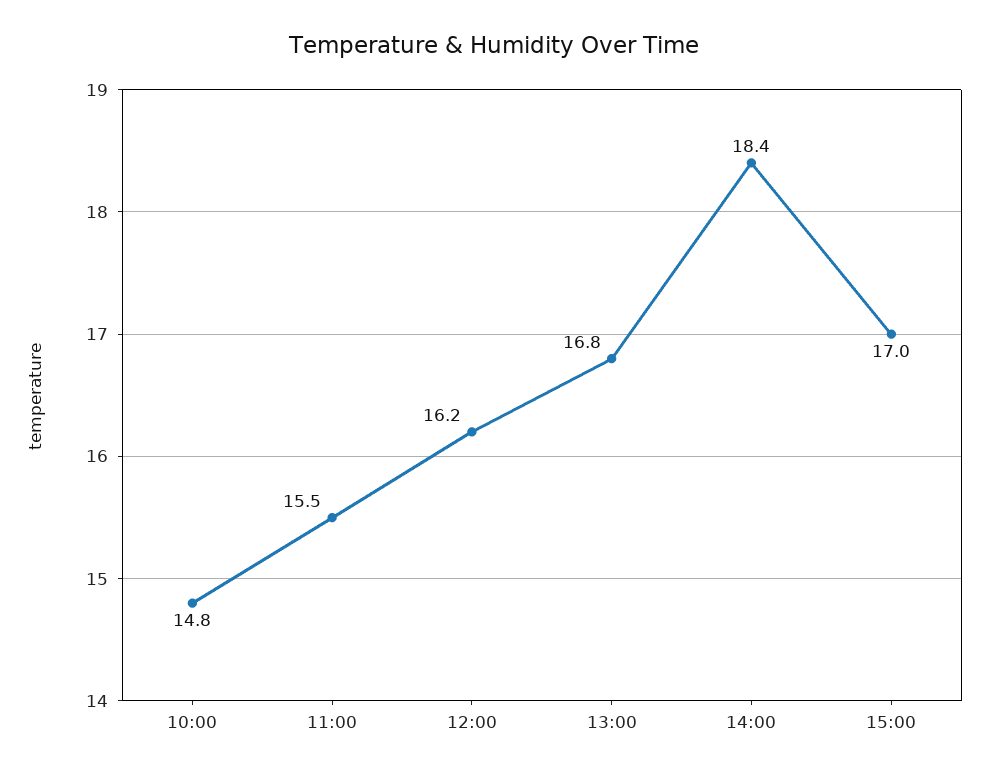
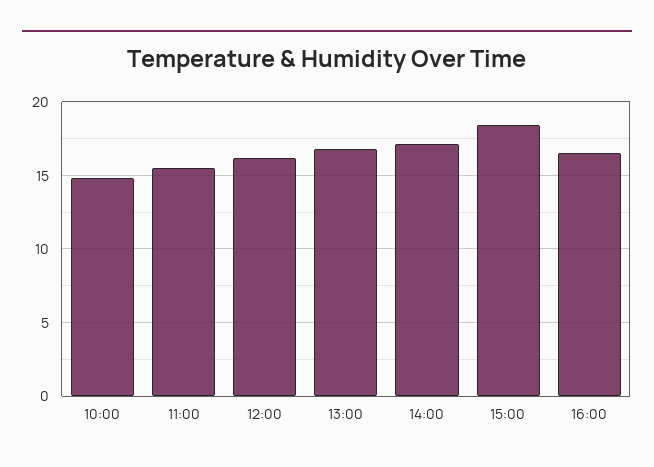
14:00: 18.4 -> 17
15:00: 17 -> 18.5
16:00: none -> 16.5

